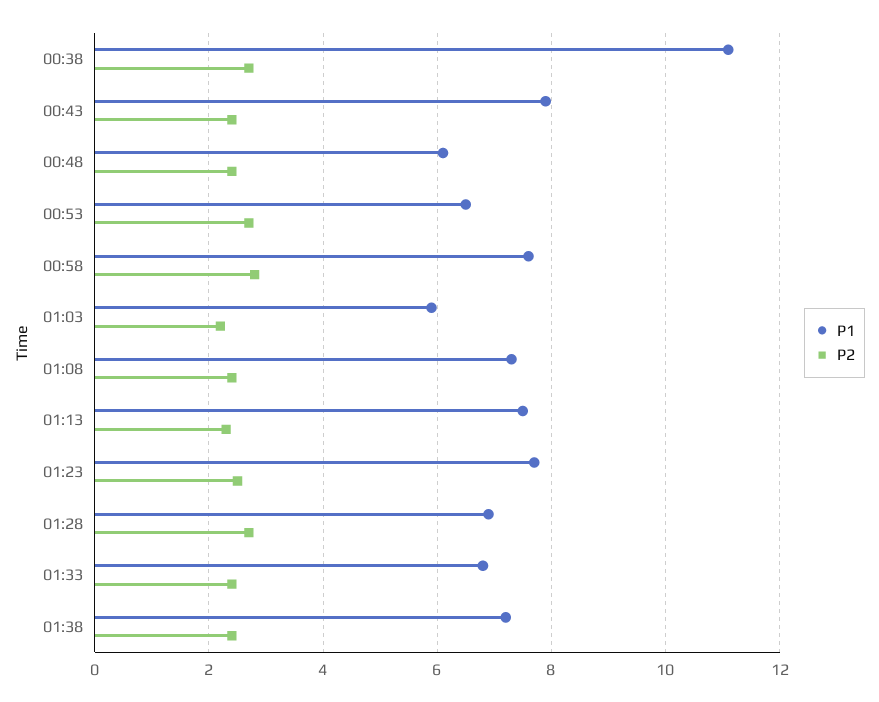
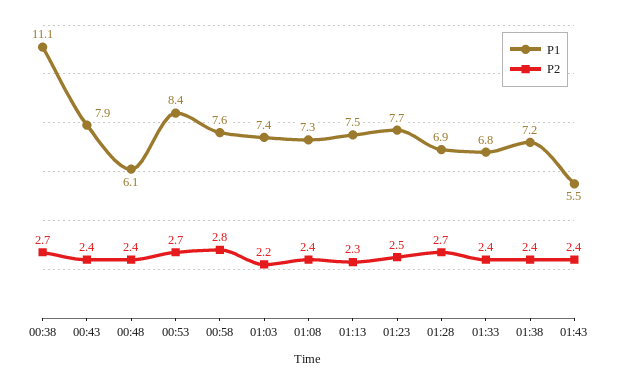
P1, 00:53: 6.5 -> 8.4
P1, 01:03: 6 -> 7.4
P1, 01:43: none -> 5.5
P2, 01:43: none -> 2.4

